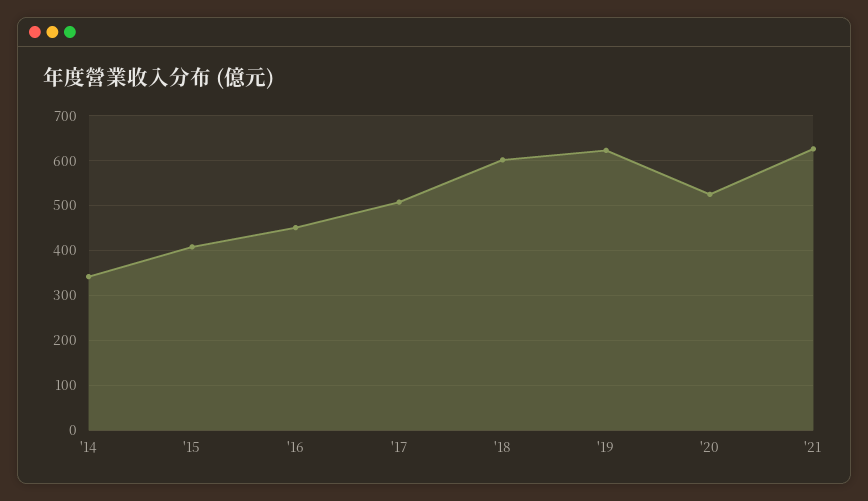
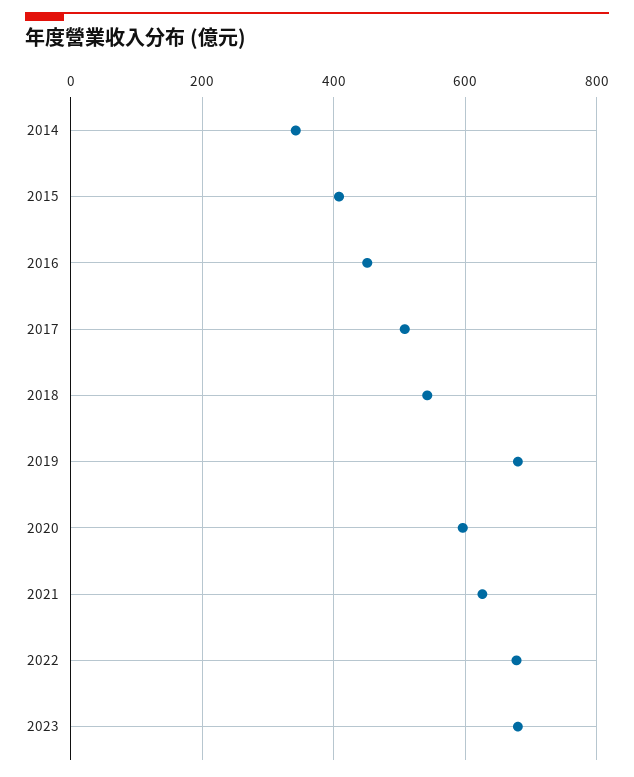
'18: 600 -> 540
'19: 620 -> 680
'20: 520 -> 600
2022: none -> 680
2023: none -> 680

